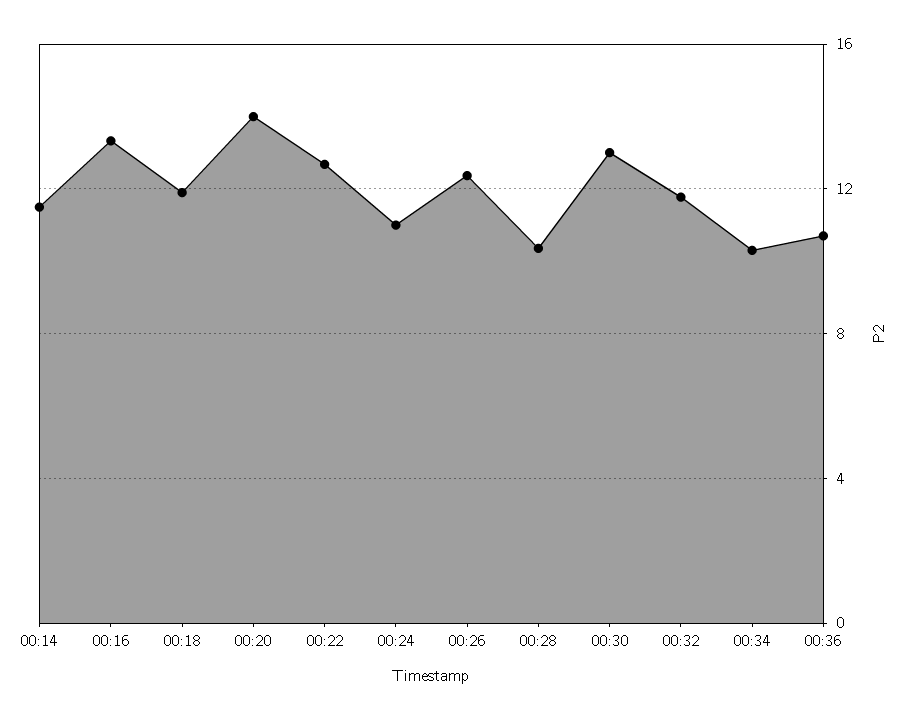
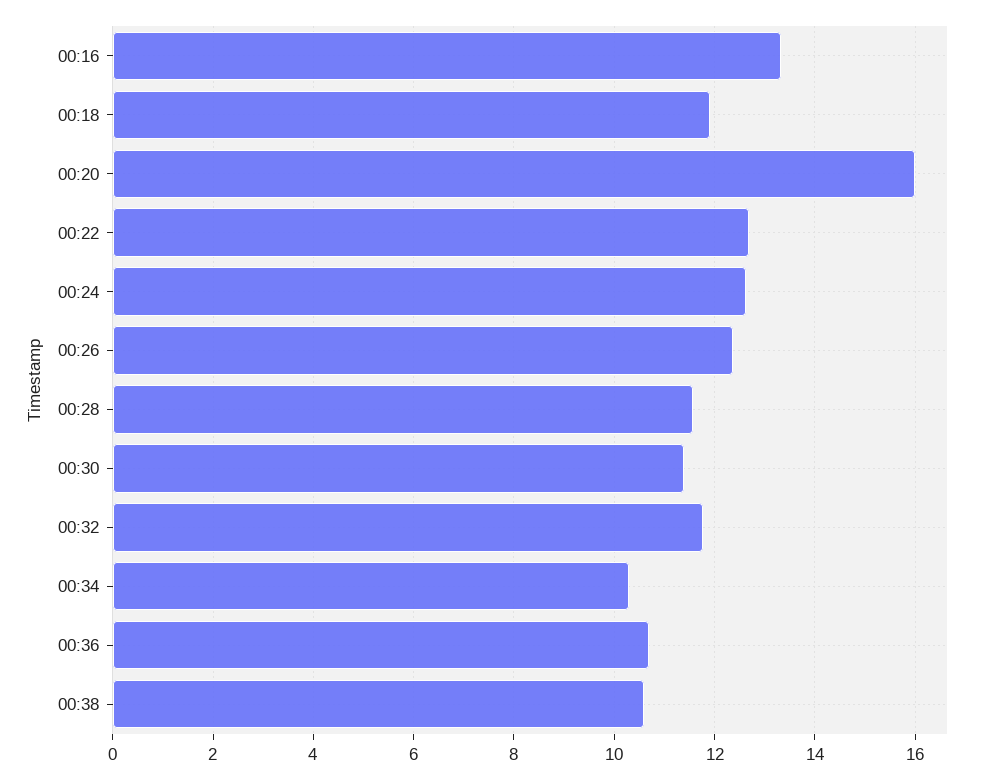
00:14: 11.5 -> none
00:20: 14 -> 16
00:24: 11 -> 12.6
00:28: 10.5 -> 11.6
00:30: 13 -> 11.4
00:38: none -> 10.6

